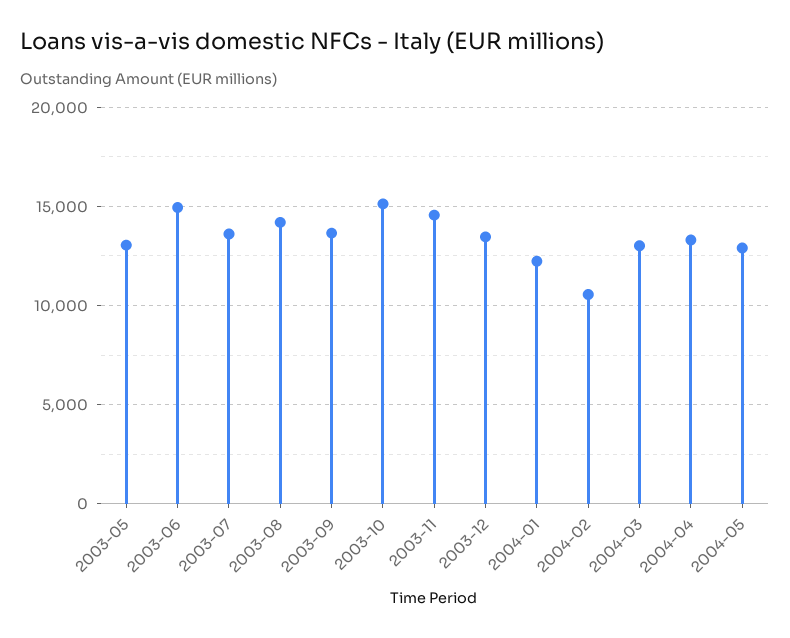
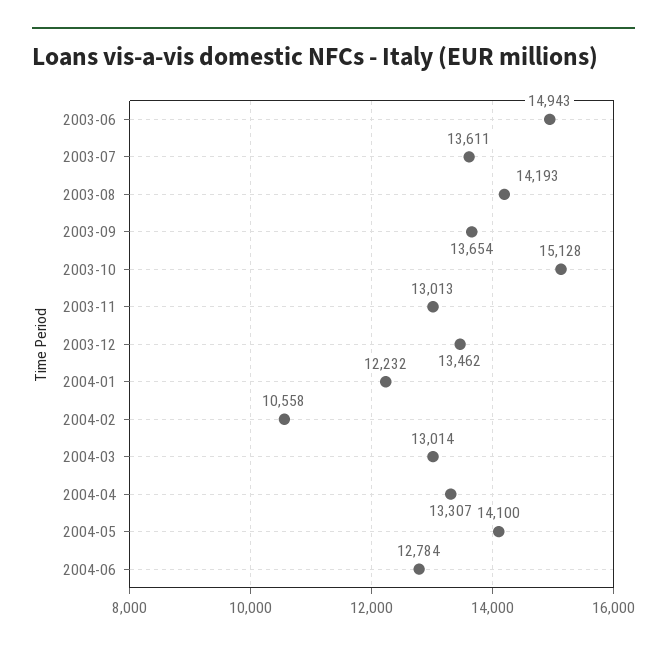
2003-05: 13000 -> none
2003-11: 14500 -> 13013
2004-05: 13000 -> 14100
2004-06: none -> 12784

